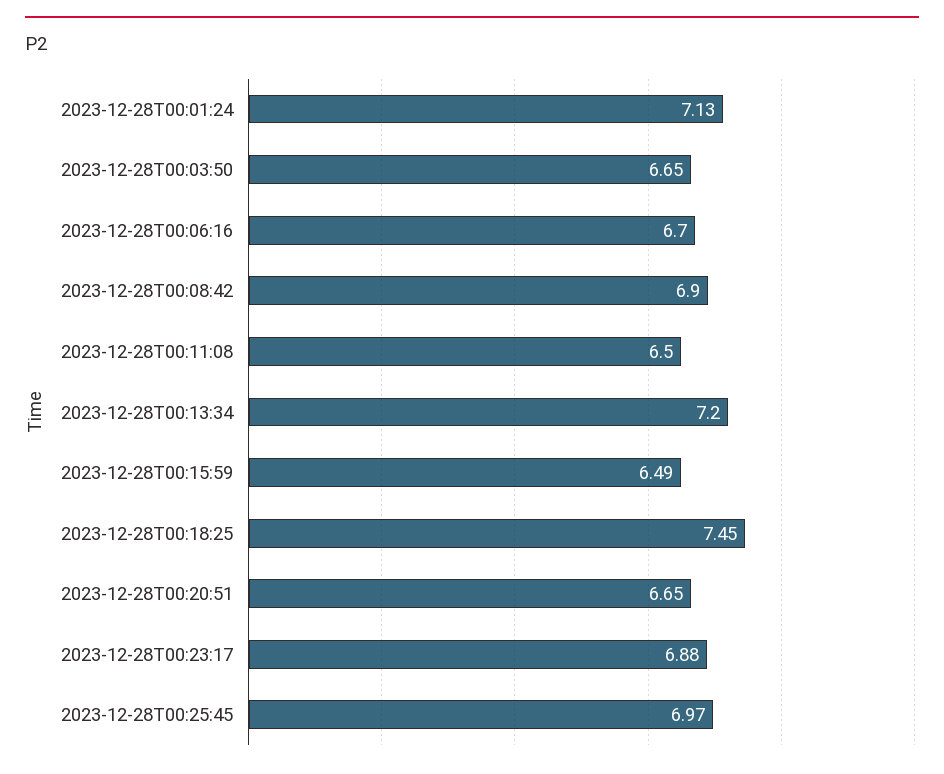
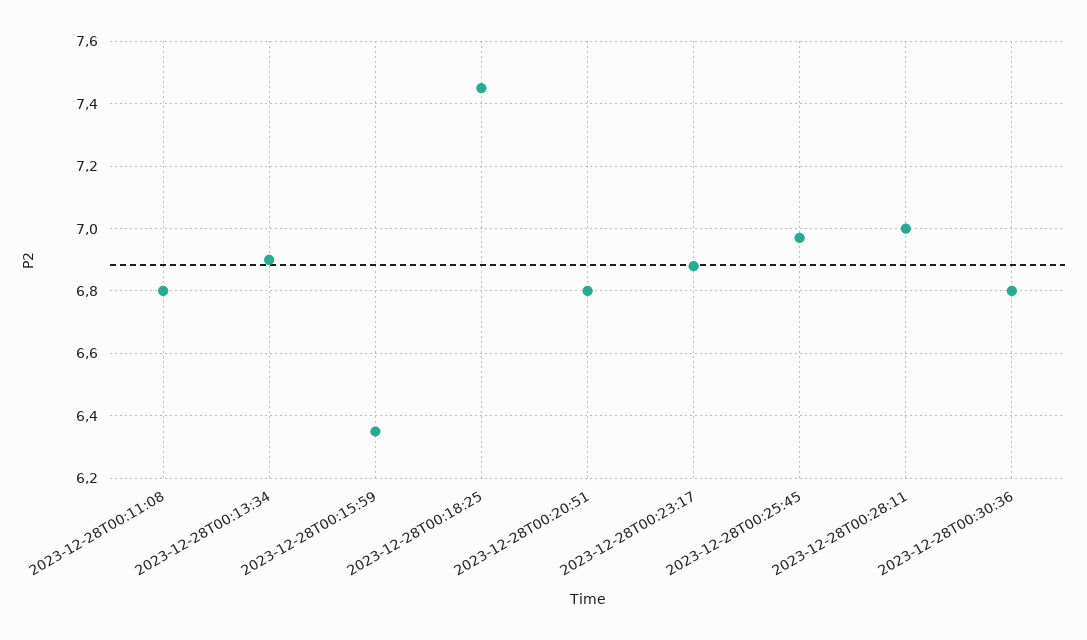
2023-12-28T00:01:24: 7.13 -> none
2023-12-28T00:03:50: 6.65 -> none
2023-12-28T00:06:16: 6.7 -> none
2023-12-28T00:08:42: 6.9 -> none
2023-12-28T00:11:08: 6.5 -> 6.8
2023-12-28T00:13:34: 7.2 -> 6.9
2023-12-28T00:15:59: 6.49 -> 6.35
2023-12-28T00:20:51: 6.65 -> 6.8
2023-12-28T00:28:11: none -> 7
2023-12-28T00:30:36: none -> 6.8

